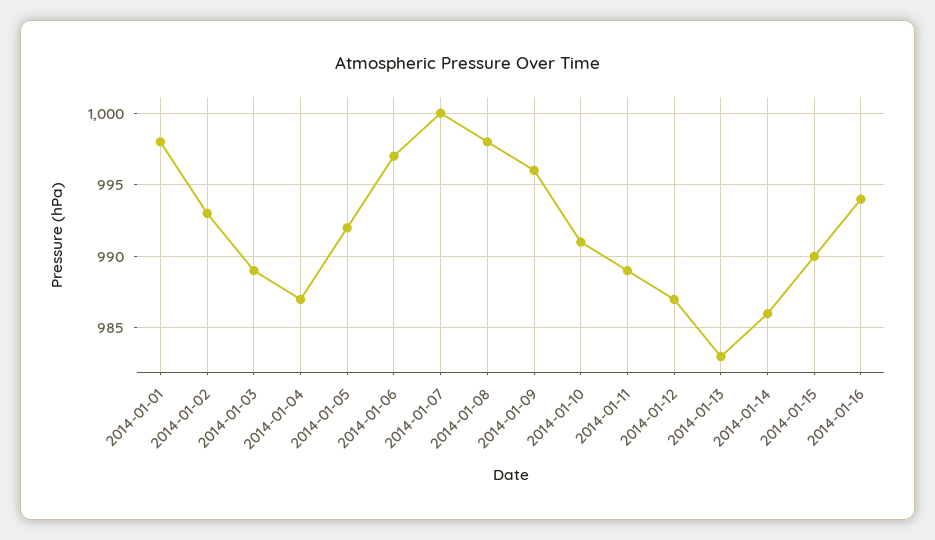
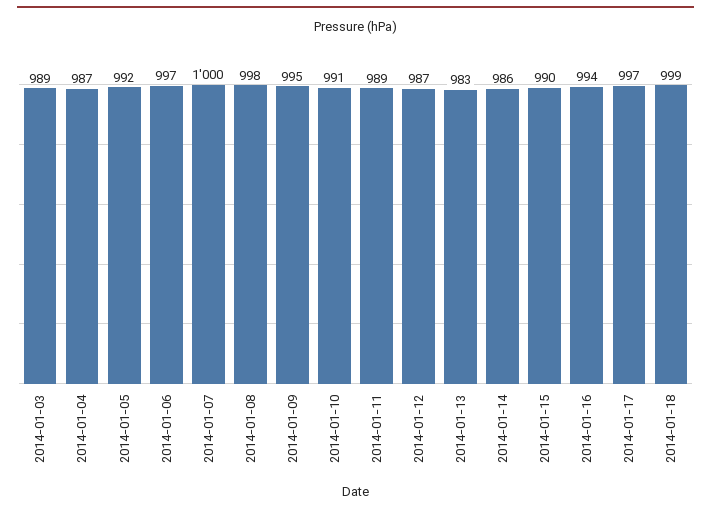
2014-01-01: 998 -> none
2014-01-02: 993 -> none
2014-01-09: 996 -> 995
2014-01-17: none -> 997
2014-01-18: none -> 999

